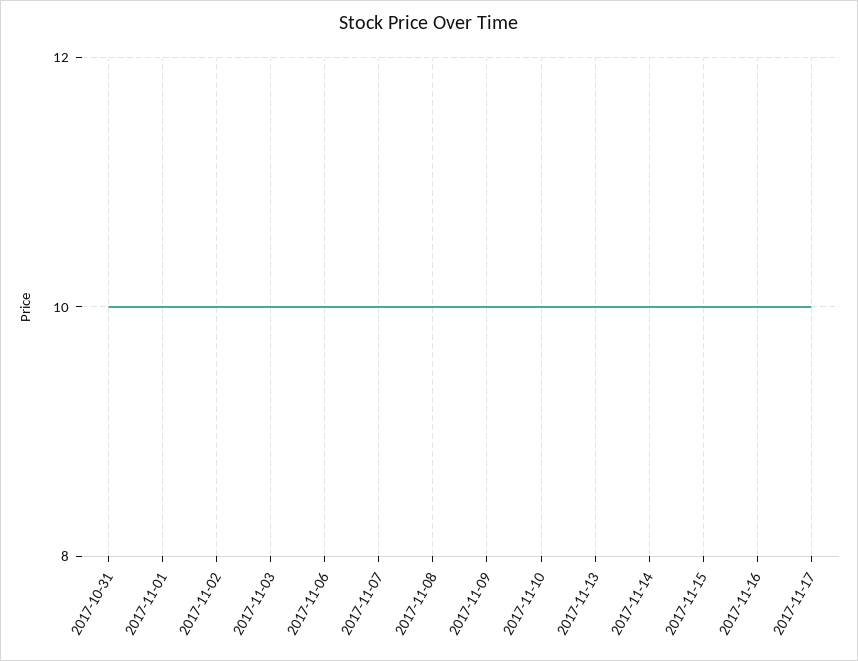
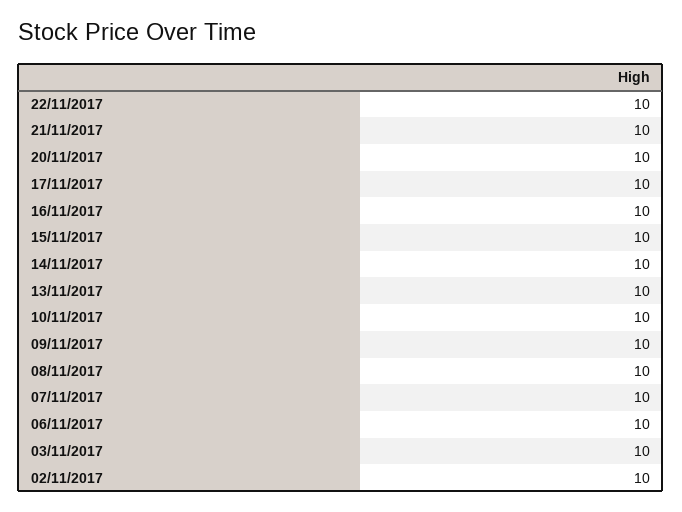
2017-10-31: 10 -> none
2017-11-01: 10 -> none
22/11/2017: none -> 10
21/11/2017: none -> 10
20/11/2017: none -> 10

